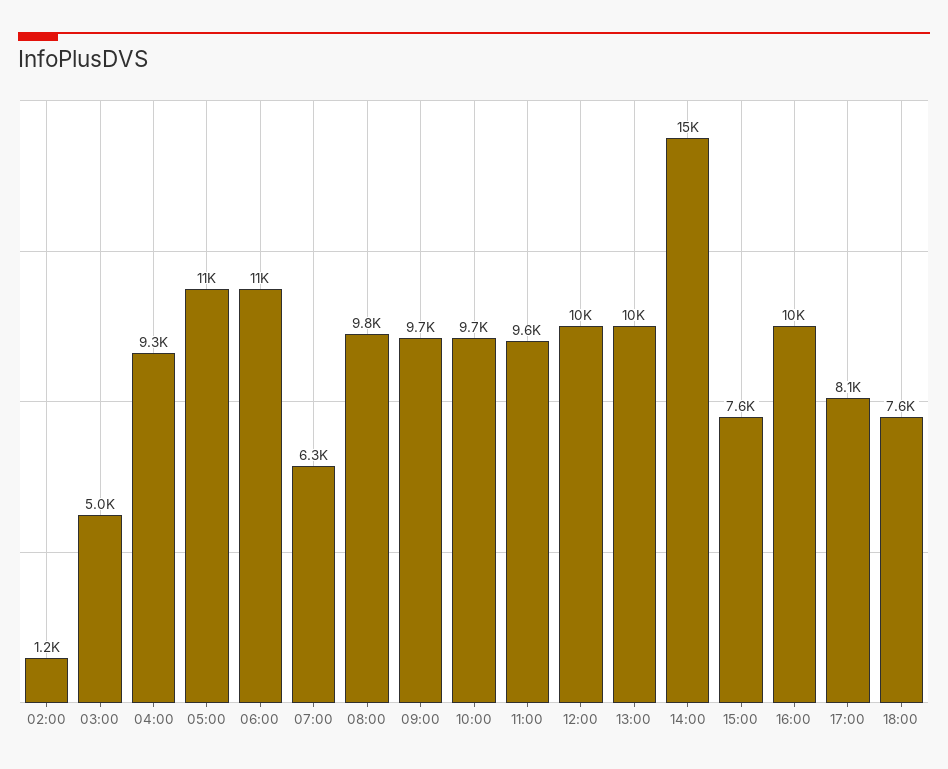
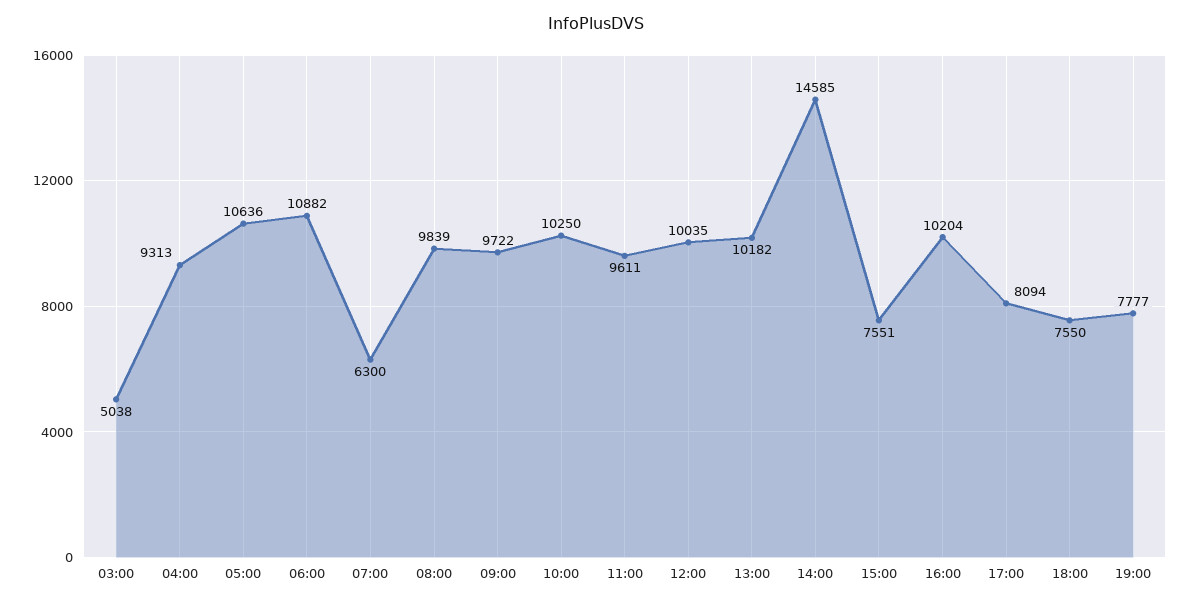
02:00: 1200 -> none
10:00: 9700 -> 10250
19:00: none -> 7777

